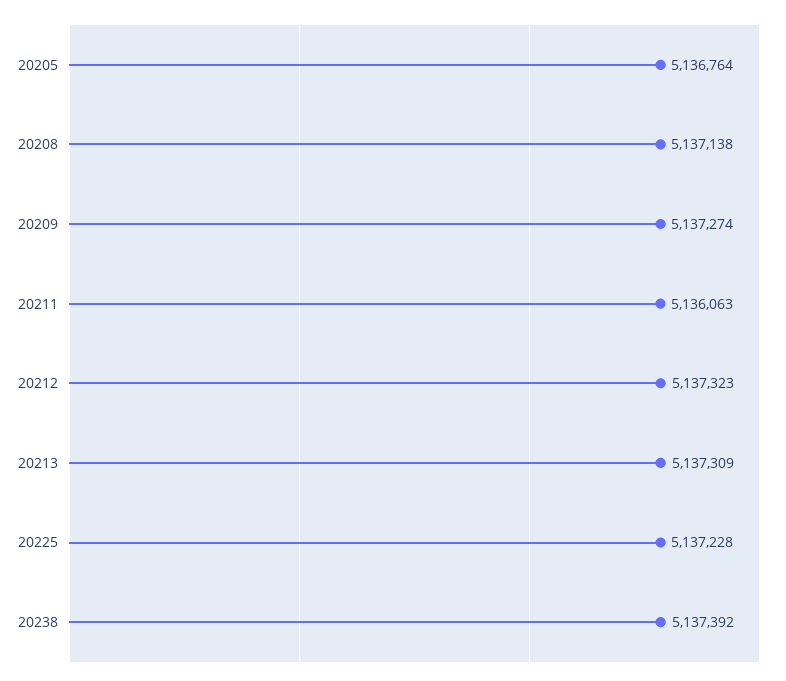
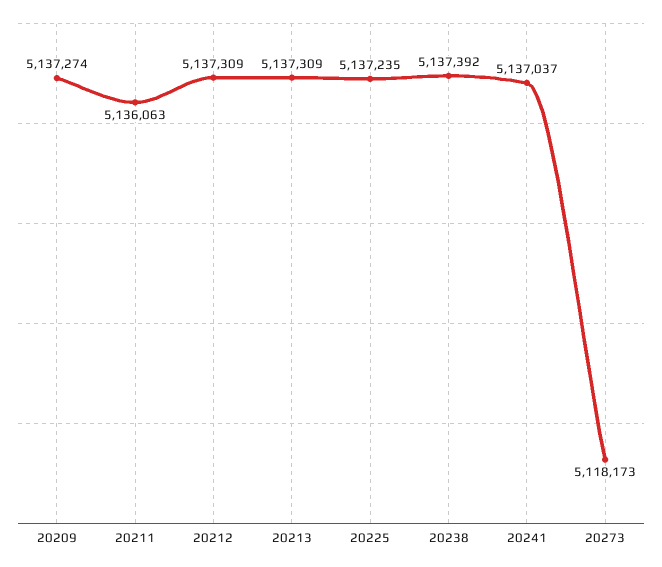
20205: 5136764 -> none
20208: 5137138 -> none
20212: 5137323 -> 5137309
20225: 5137228 -> 5137235
20241: none -> 5137037
20273: none -> 5118173

